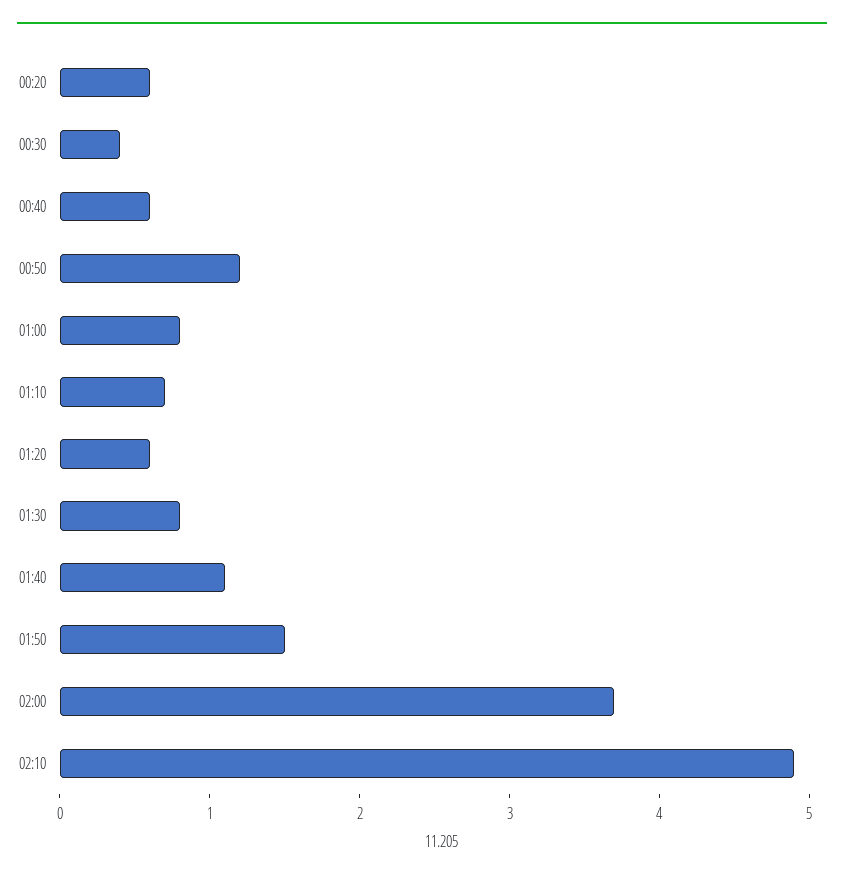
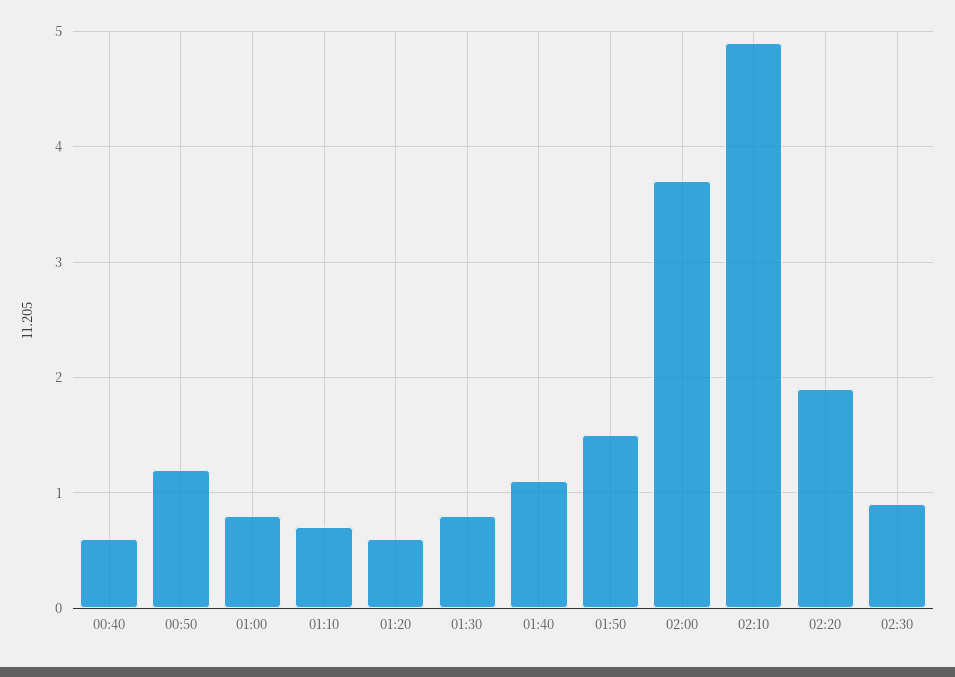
00:20: 0.6 -> none
00:30: 0.4 -> none
02:20: none -> 1.9
02:30: none -> 0.9

